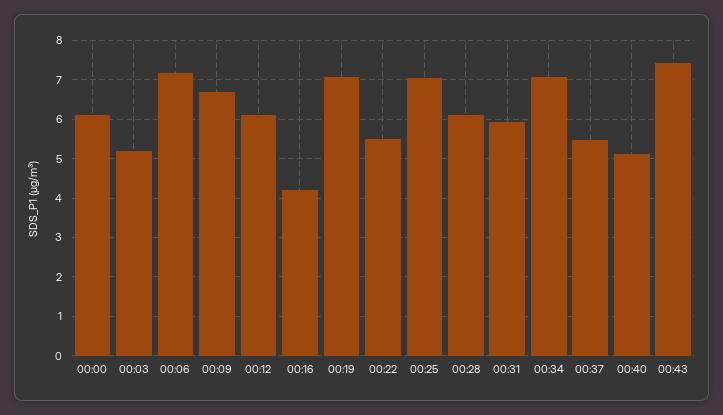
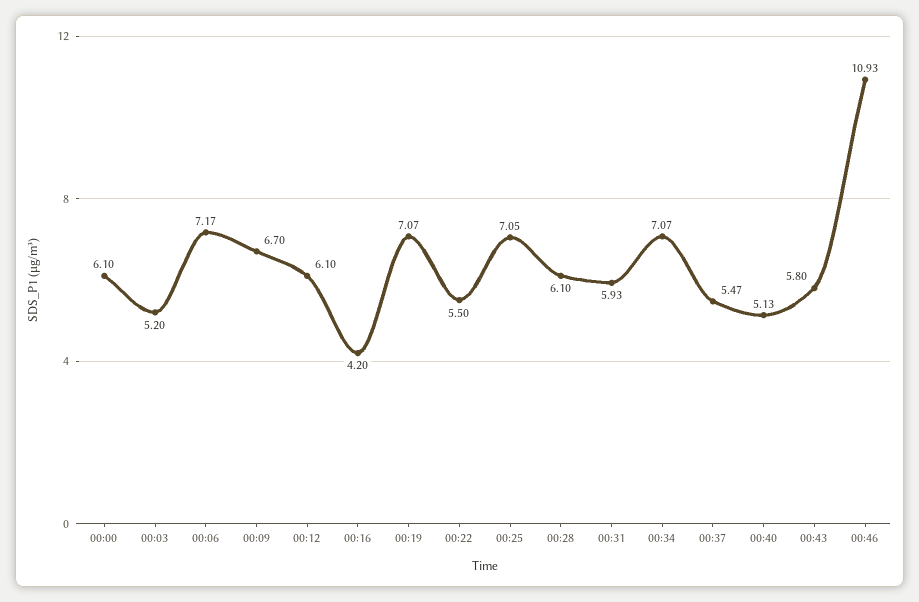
00:43: 7.4 -> 5.8
00:46: none -> 10.93

